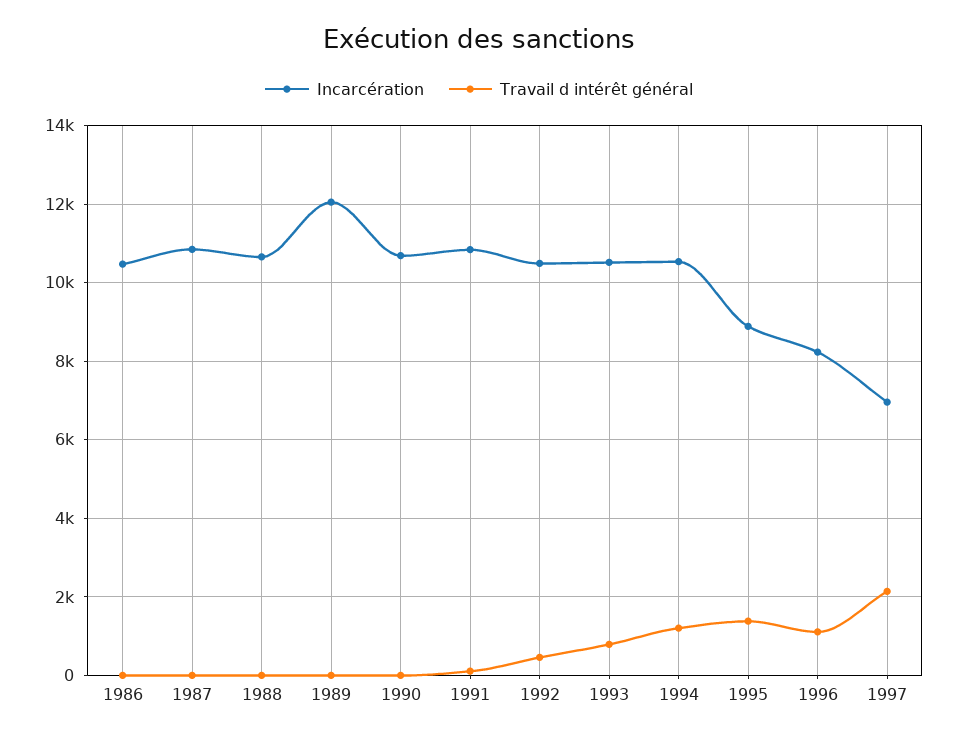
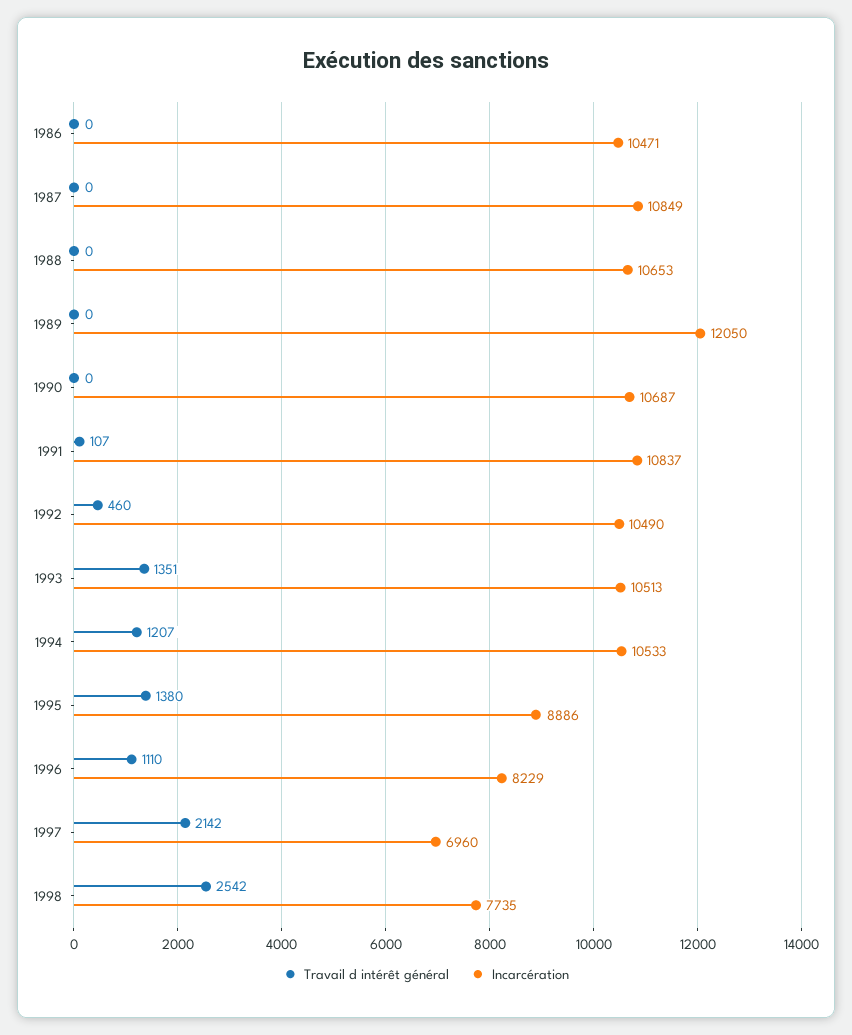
Travail d intérêt général, 1993: 800 -> 1351
Travail d intérêt général, 1998: none -> 2542
Incarcération, 1998: none -> 7735

